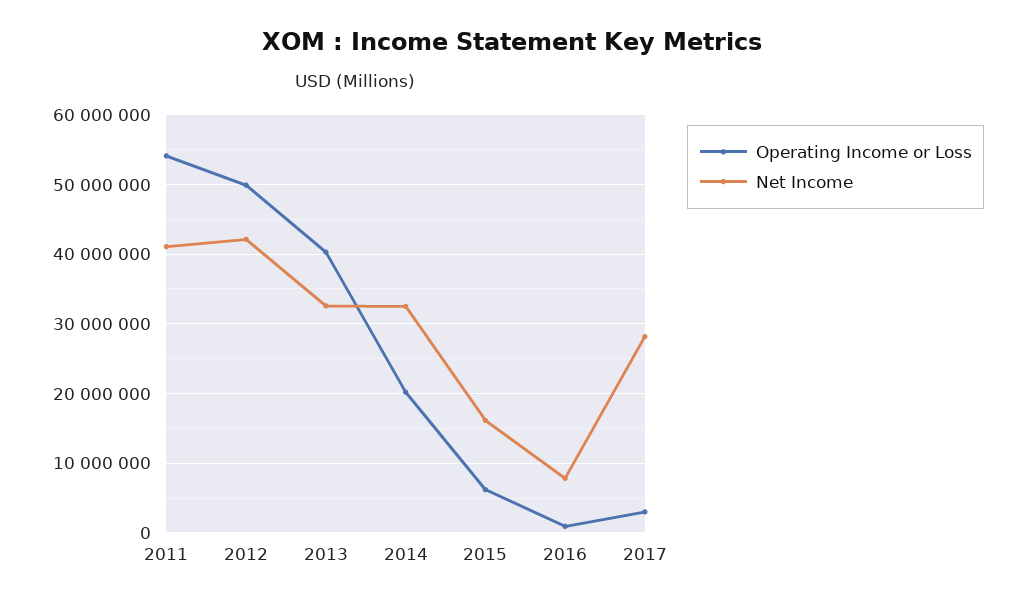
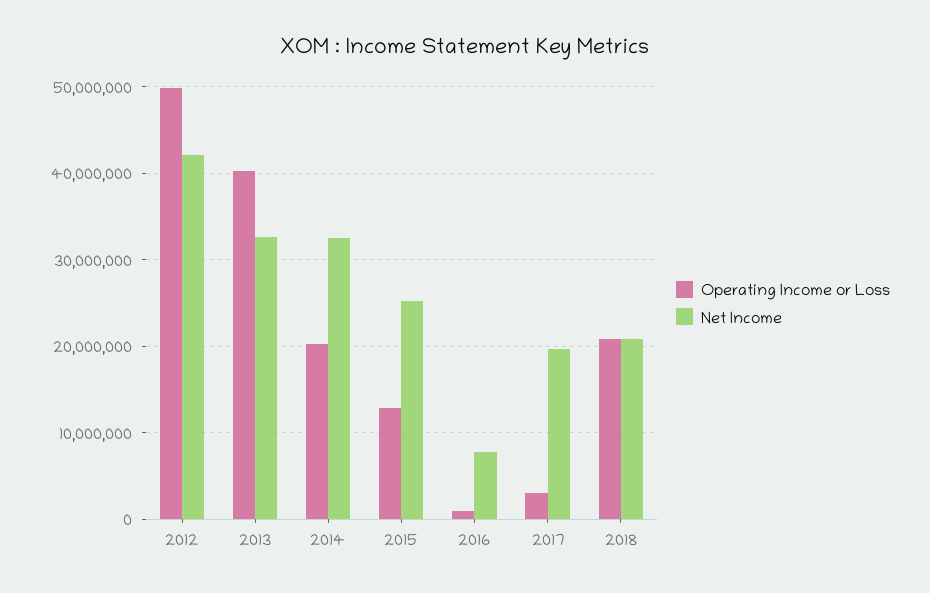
Operating Income or Loss, 2011: 54000000 -> none
Net Income, 2011: 41000000 -> none
Operating Income or Loss, 2015: 6000000 -> 13000000
Net Income, 2015: 16000000 -> 25000000
Net Income, 2017: 28000000 -> 20000000
Operating Income or Loss, 2018: none -> 21000000
Net Income, 2018: none -> 21000000

